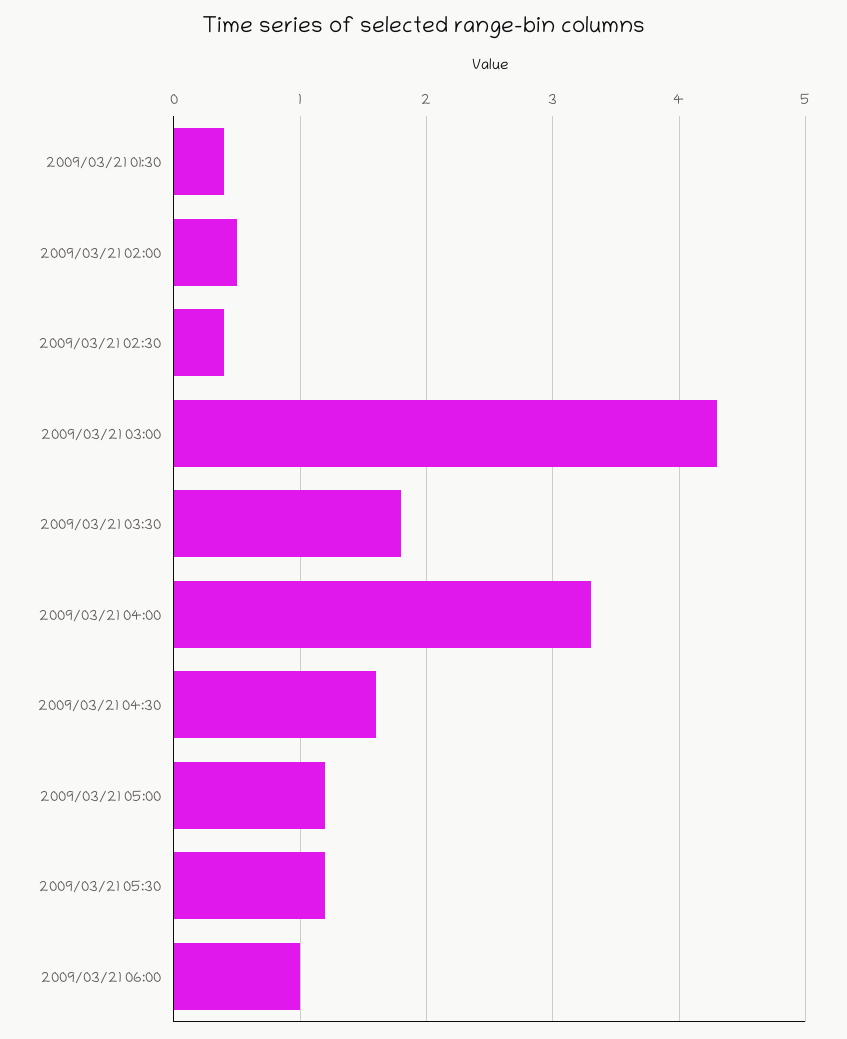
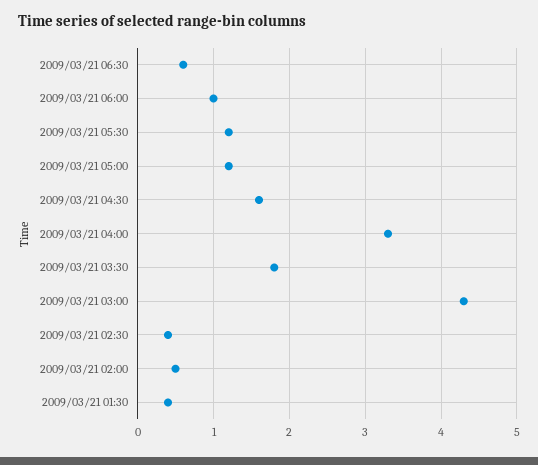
2009/03/21 06:30: none -> 0.6

